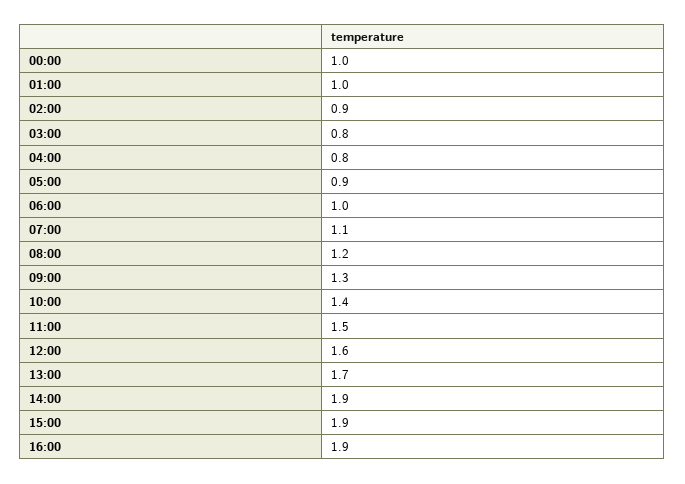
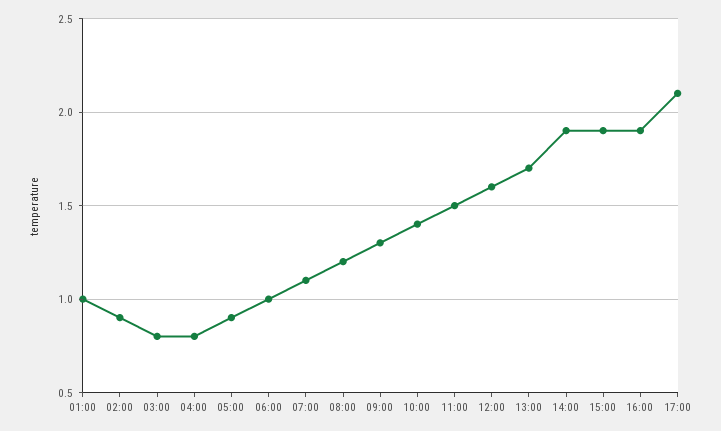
00:00: 1 -> none
17:00: none -> 2.1

